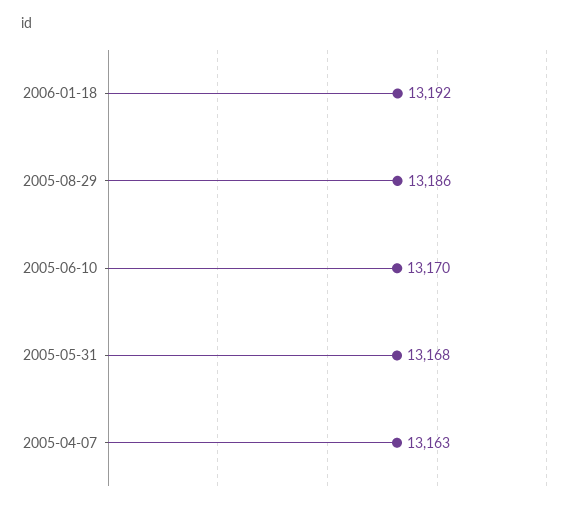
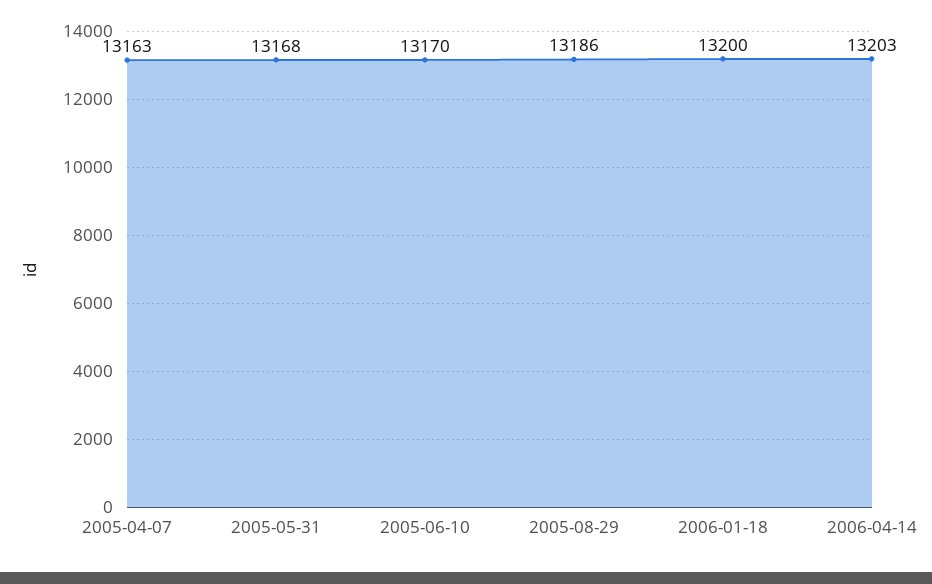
2006-01-18: 13192 -> 13200
2006-04-14: none -> 13203

